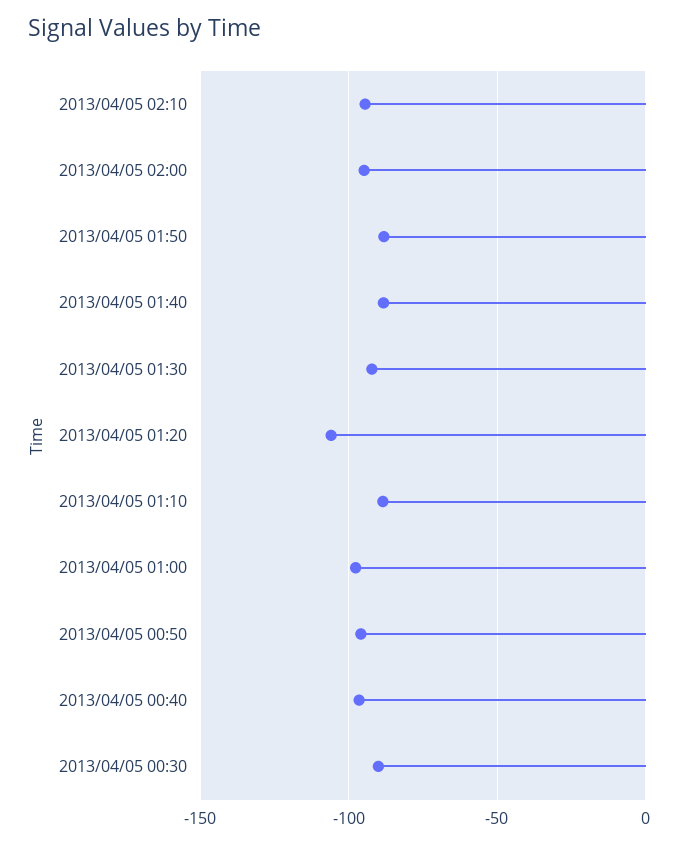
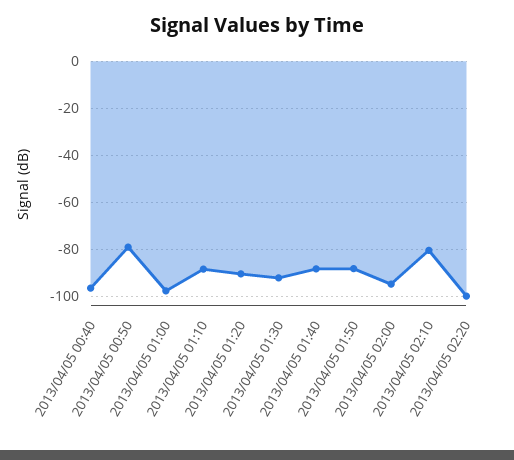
2013/04/05 02:10: -95 -> -80
2013/04/05 01:20: -105 -> -90
2013/04/05 00:50: -95 -> -80
2013/04/05 00:30: -90 -> none
2013/04/05 02:20: none -> -100

